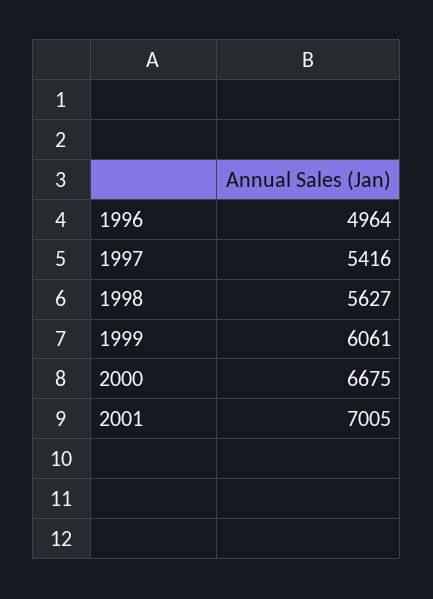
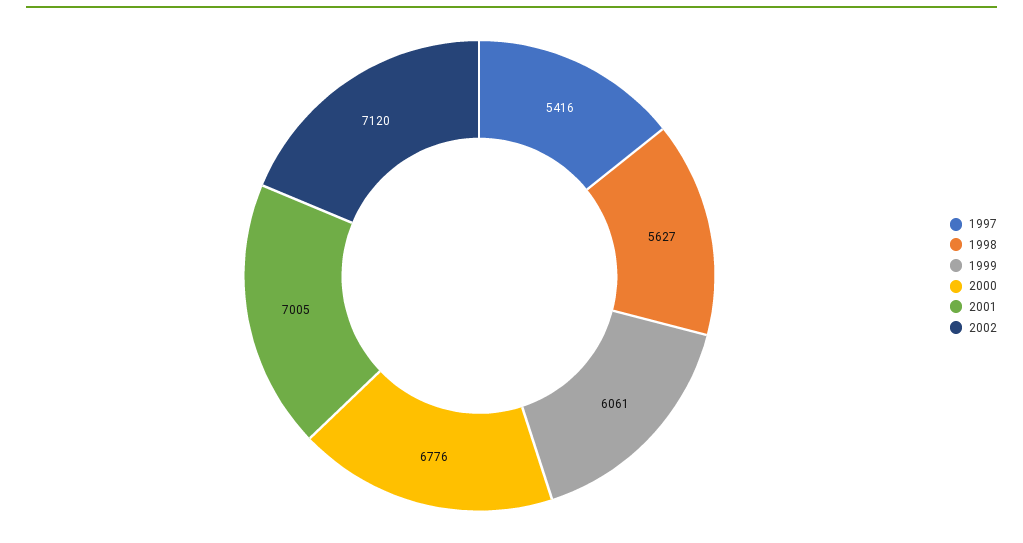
1996: 4964 -> none
2000: 6675 -> 6776
2002: none -> 7120

